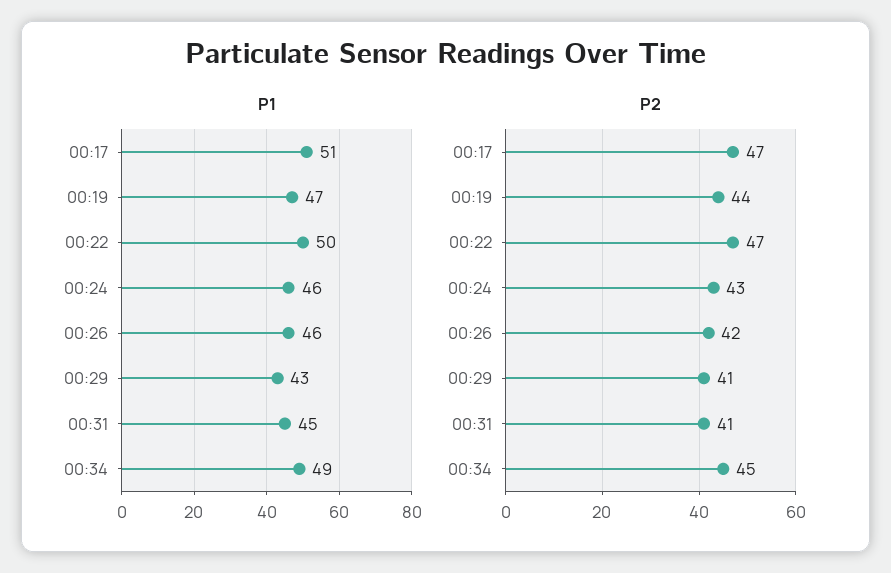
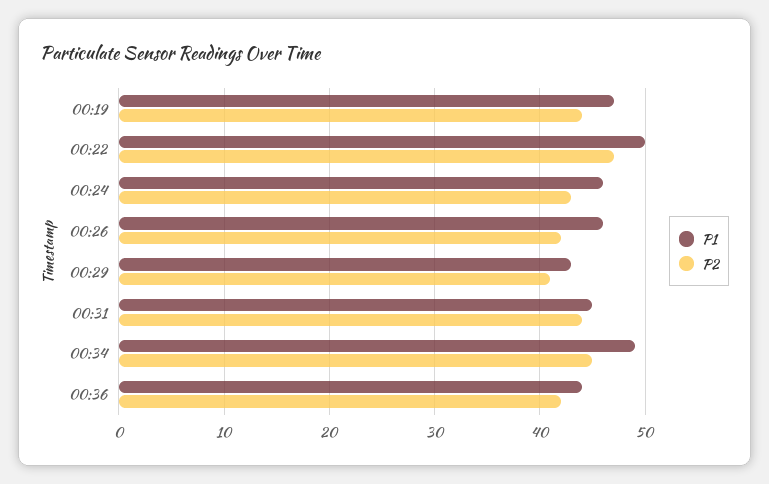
P1, 00:17: 51 -> none
P2, 00:17: 47 -> none
P2, 00:31: 41 -> 44
P1, 00:36: none -> 44
P2, 00:36: none -> 42

